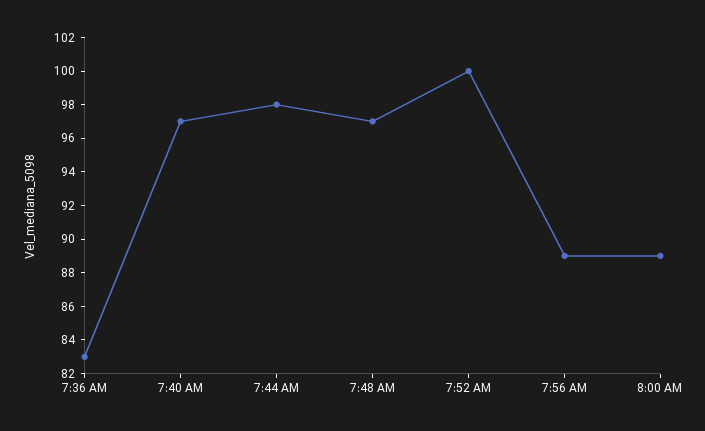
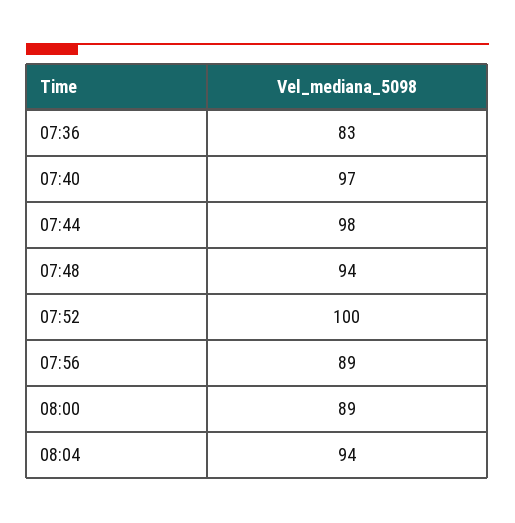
7:48 AM: 97 -> 94
08:04: none -> 94

